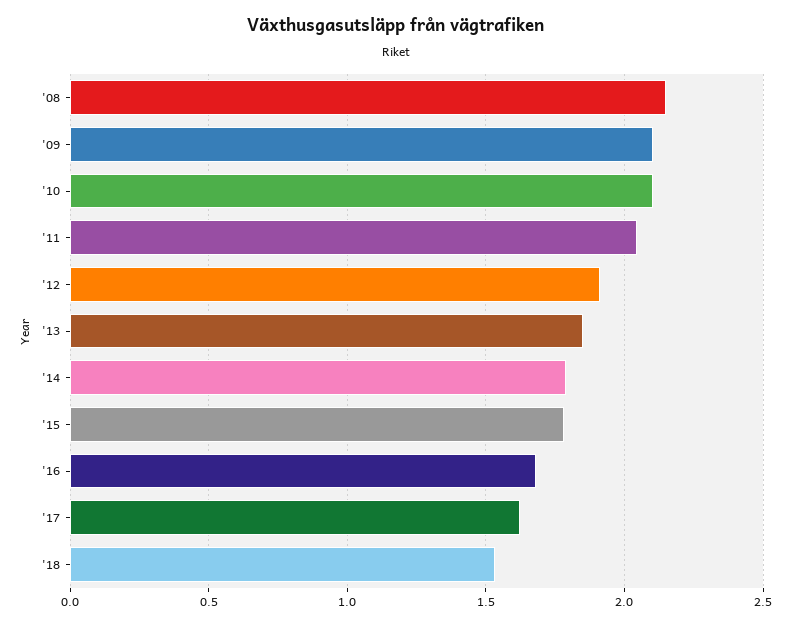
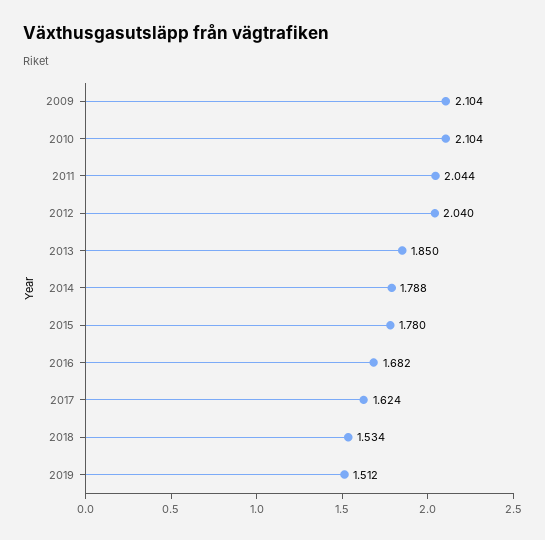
'08: 2.15 -> none
'12: 1.9 -> 2.04
2019: none -> 1.512

